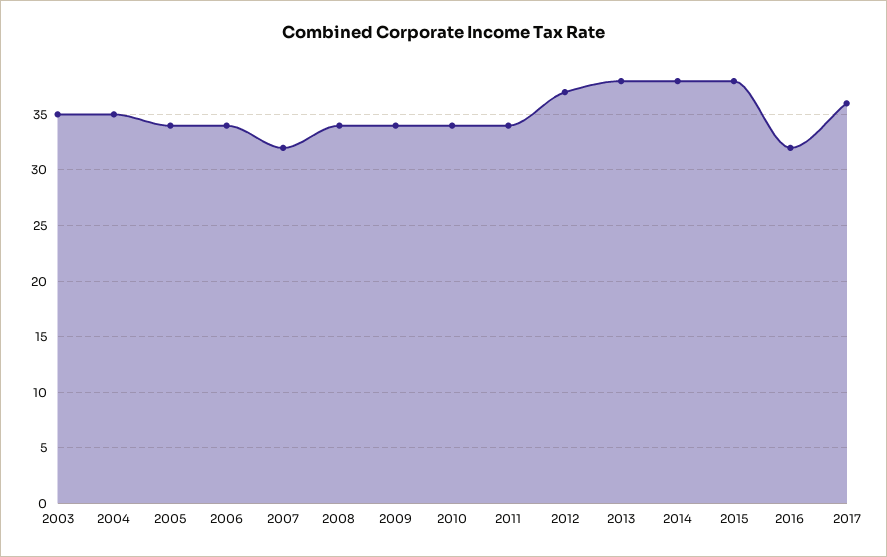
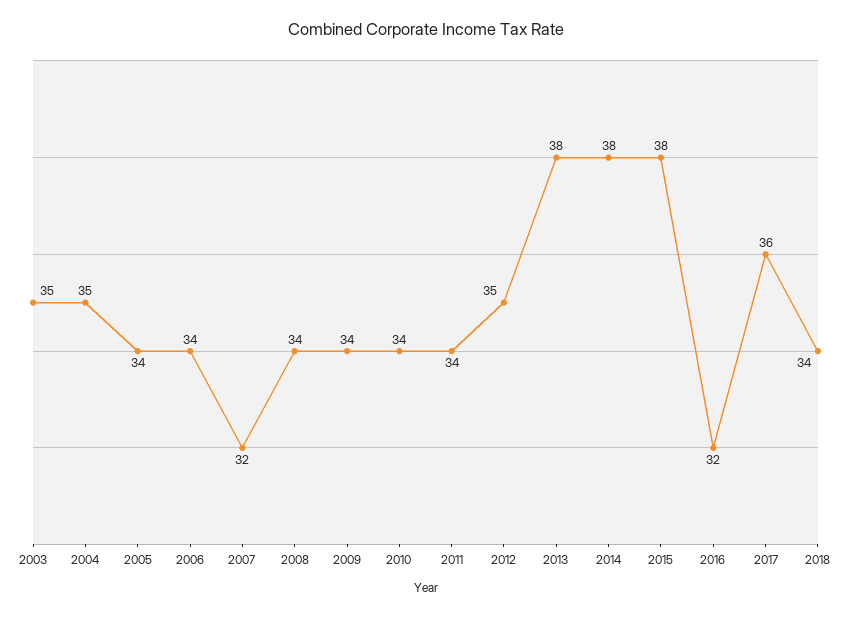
2012: 37 -> 35
2018: none -> 34

